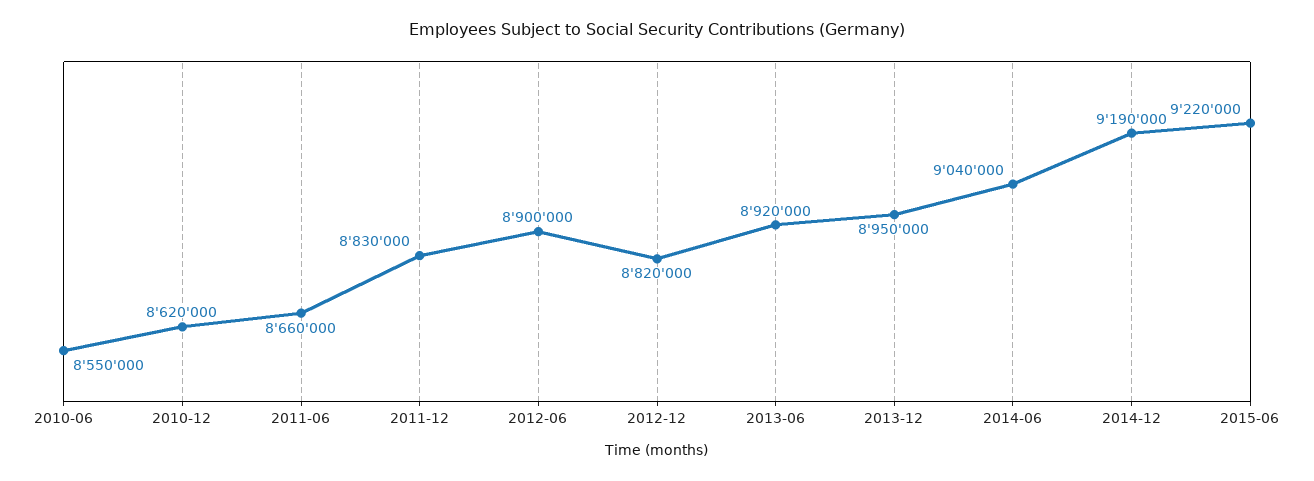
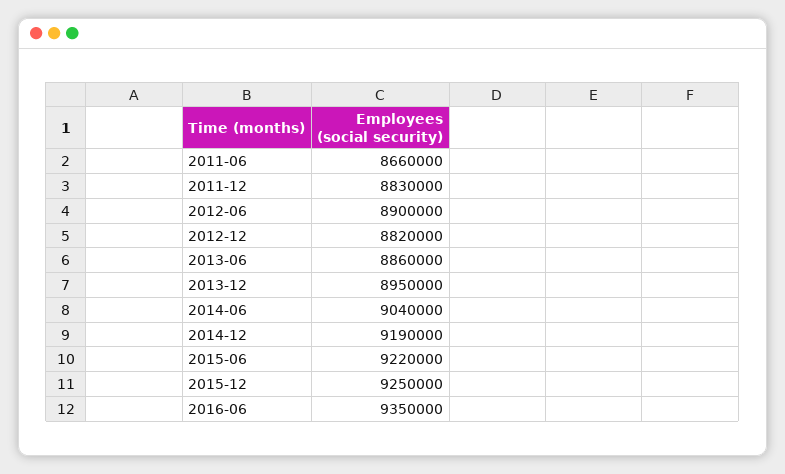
2010-06: 8550000 -> none
2010-12: 8620000 -> none
2013-06: 8920000 -> 8860000
2015-12: none -> 9250000
2016-06: none -> 9350000

